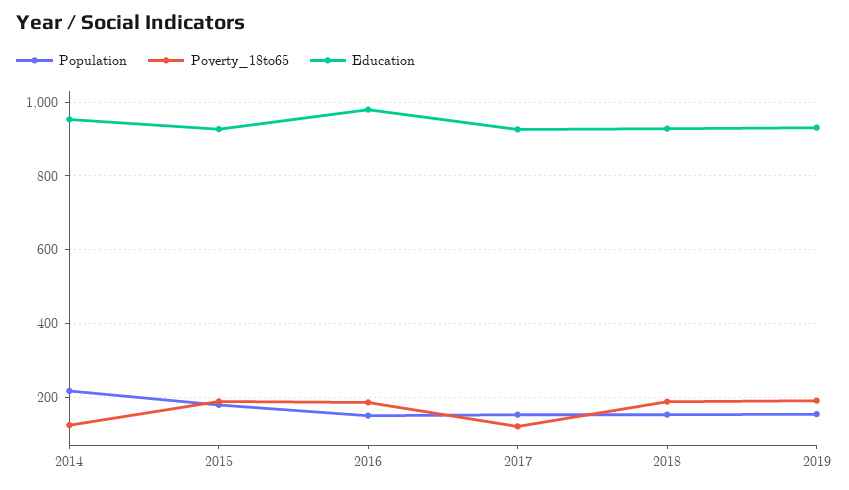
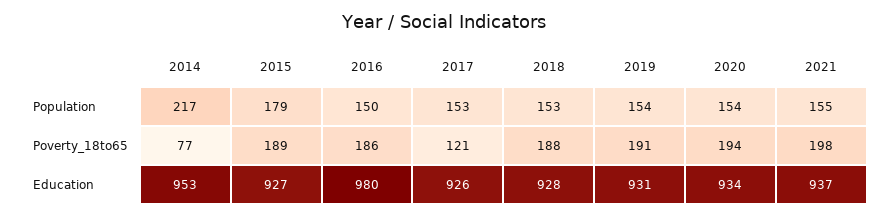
Poverty_18to65, 2014: 120 -> 77
Population, 2020: none -> 154
Population, 2021: none -> 155
Poverty_18to65, 2020: none -> 194
Poverty_18to65, 2021: none -> 198
Education, 2020: none -> 934
Education, 2021: none -> 937

